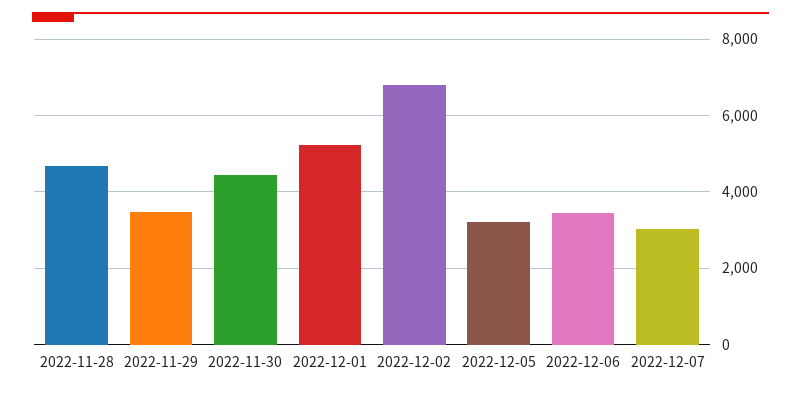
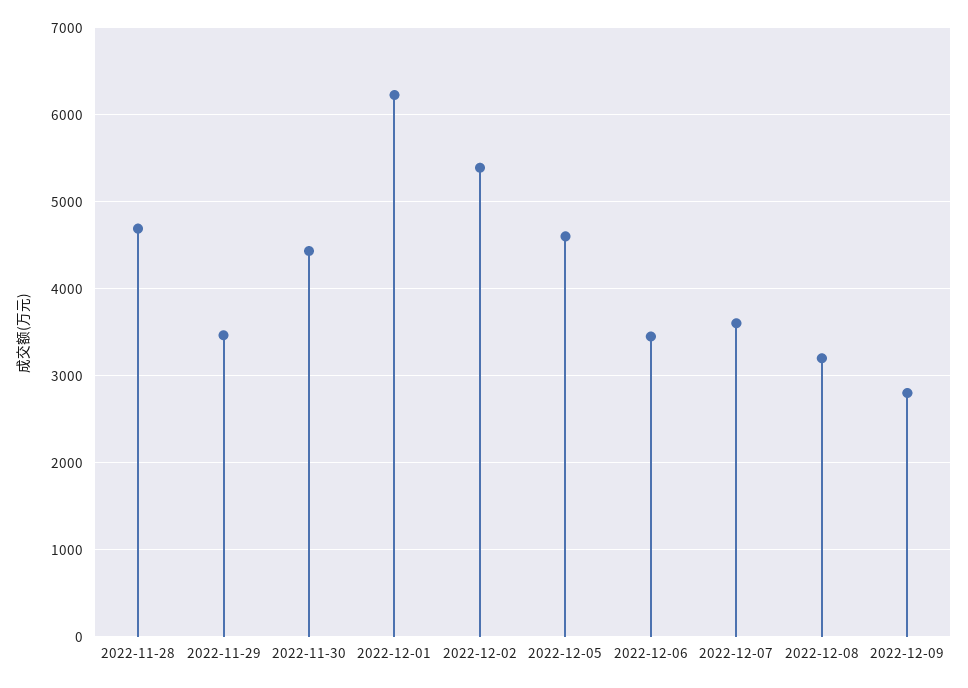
2022-12-01: 5200 -> 6200
2022-12-02: 6800 -> 5400
2022-12-05: 3200 -> 4600
2022-12-07: 3000 -> 3600
2022-12-08: none -> 3200
2022-12-09: none -> 2800

